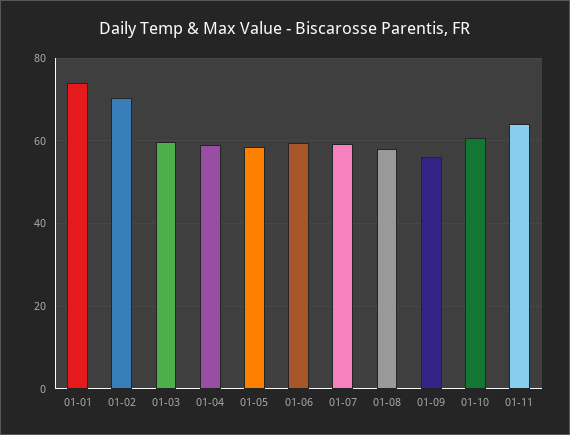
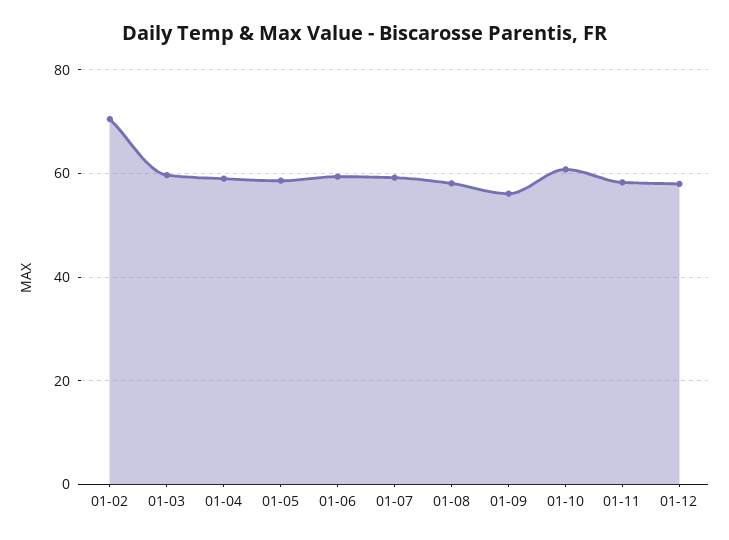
01-01: 74 -> none
01-11: 64 -> 58
01-12: none -> 58

